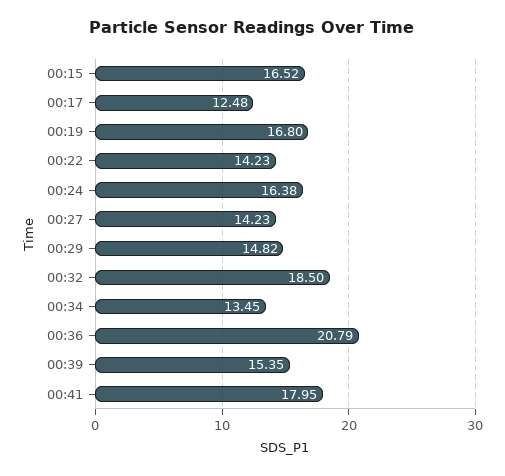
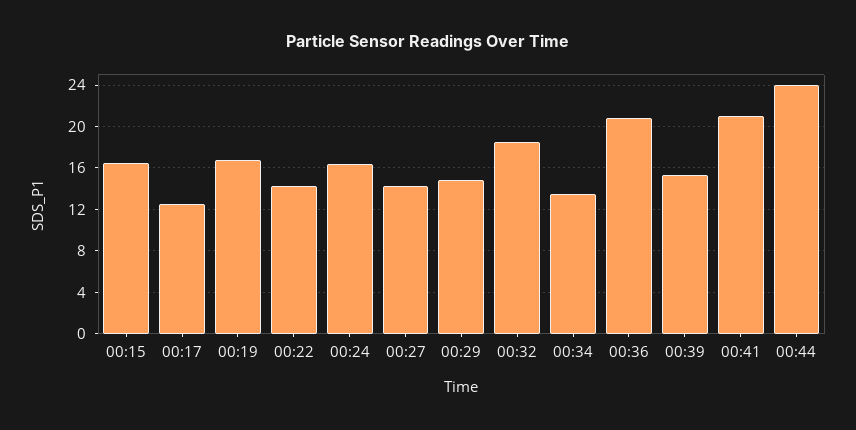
00:41: 17.95 -> 21
00:44: none -> 24

